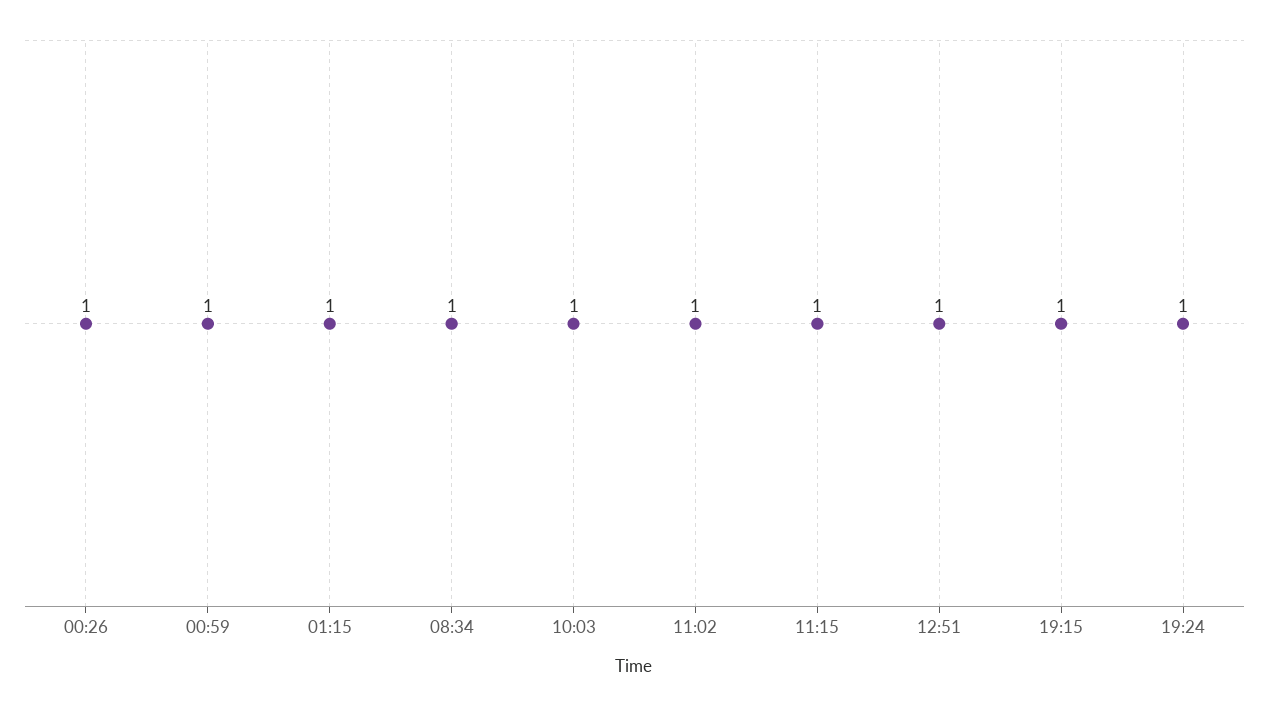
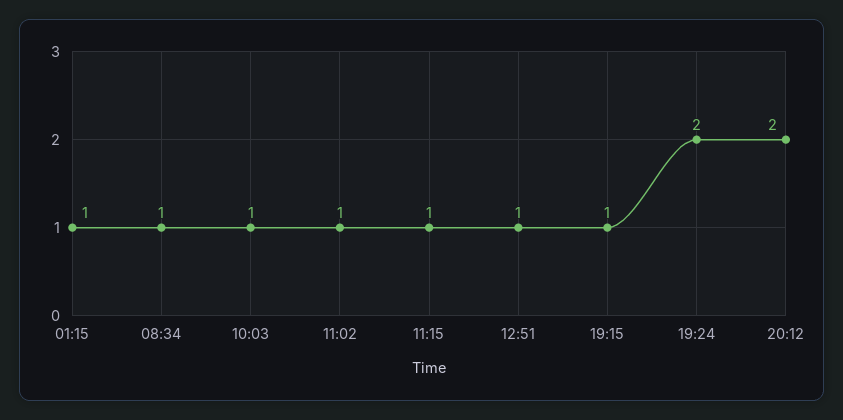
00:26: 1 -> none
00:59: 1 -> none
19:24: 1 -> 2
20:12: none -> 2

